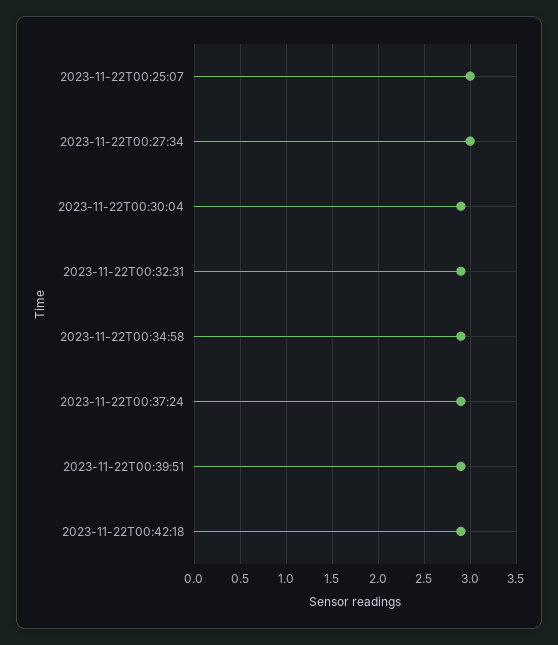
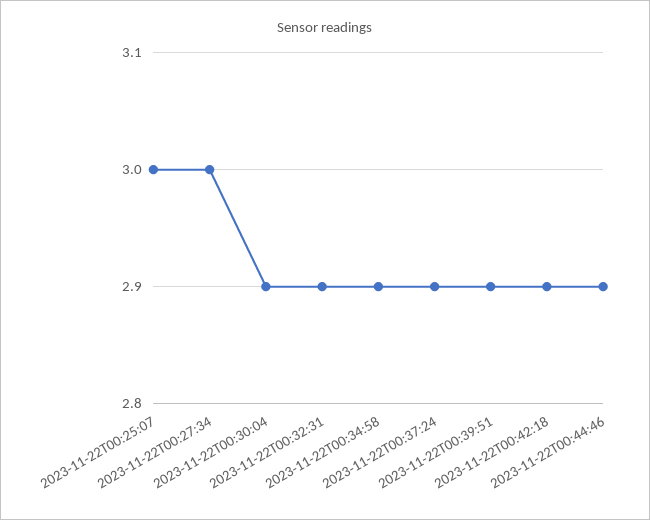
2023-11-22T00:44:46: none -> 2.9

